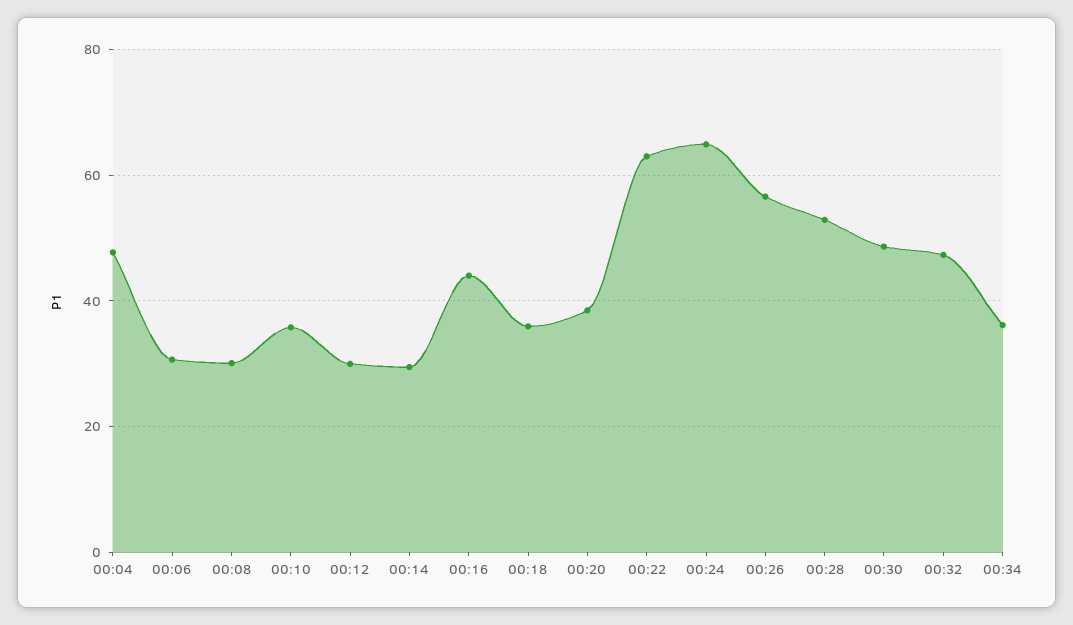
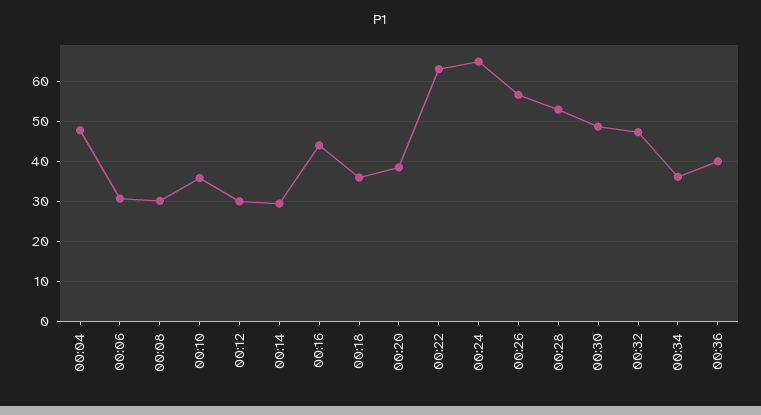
00:36: none -> 40

